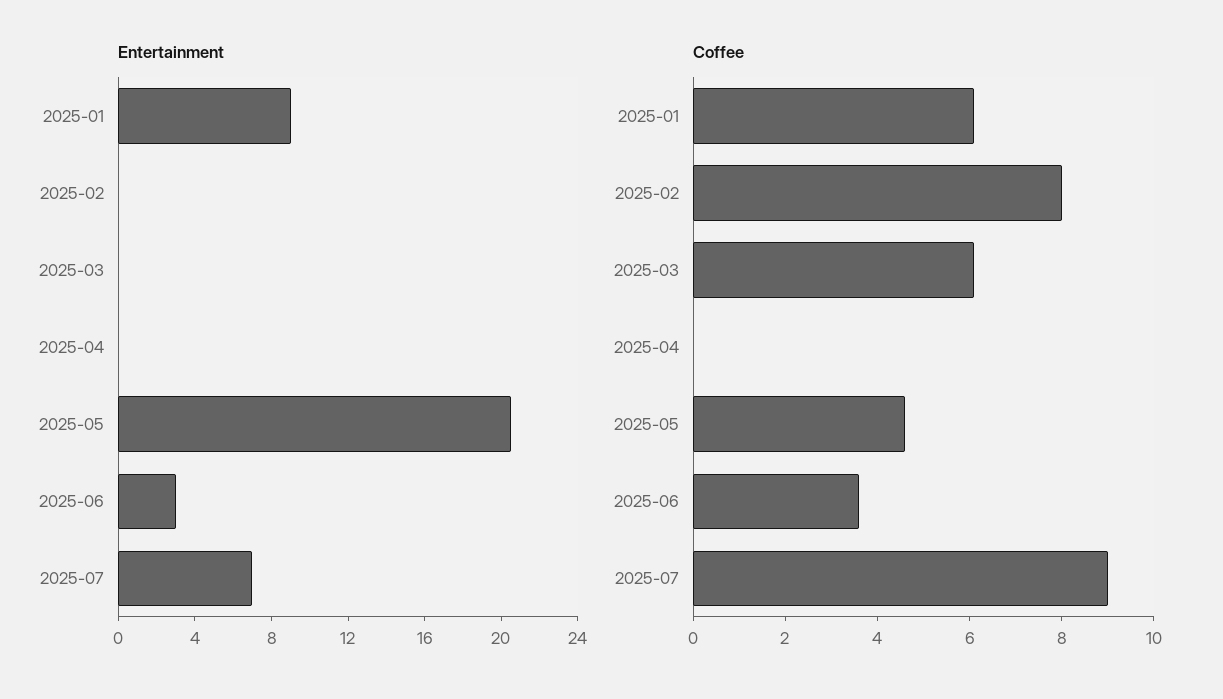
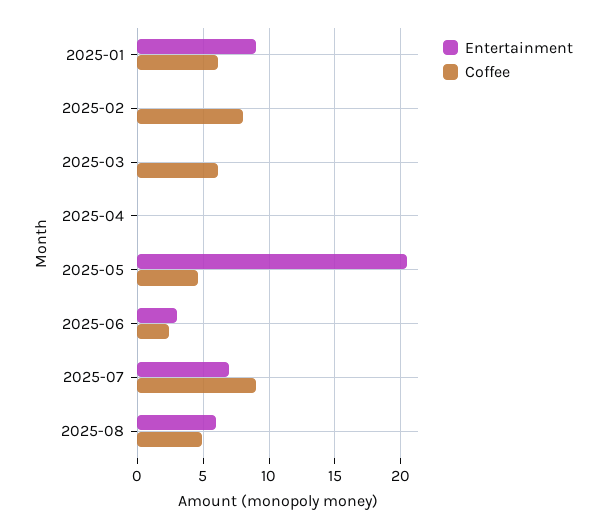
Coffee, 2025-06: 3.5 -> 2.5
Entertainment, 2025-08: none -> 6
Coffee, 2025-08: none -> 5

